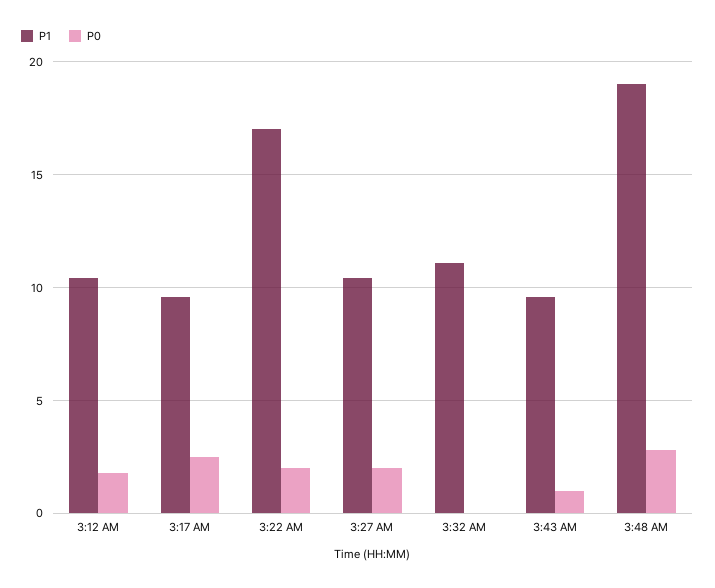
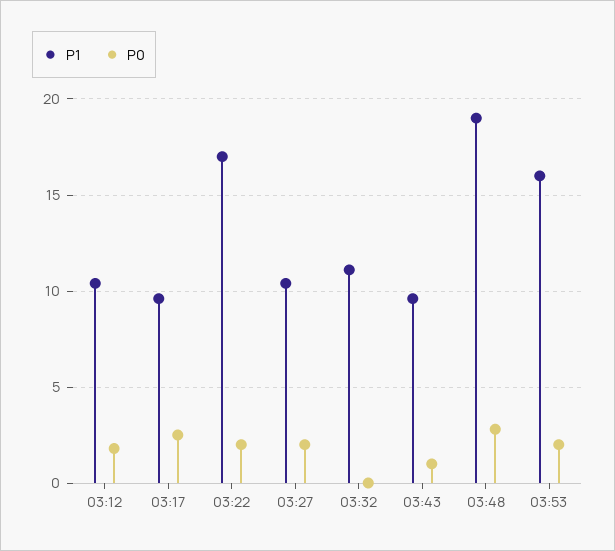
P1, 03:53: none -> 16
P0, 03:53: none -> 2

